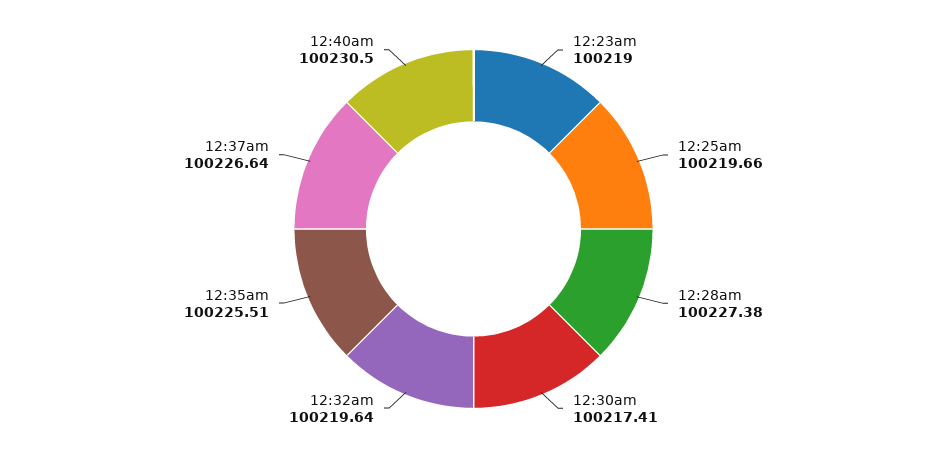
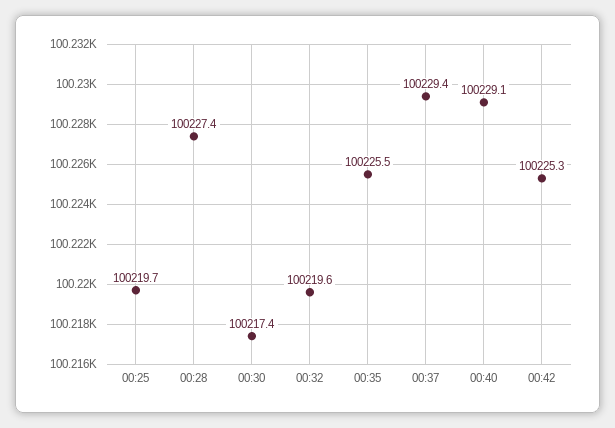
12:23am: 100219 -> none
12:37am: 100226.64 -> 100229.4
12:40am: 100230.5 -> 100229.1
00:42: none -> 100225.3

